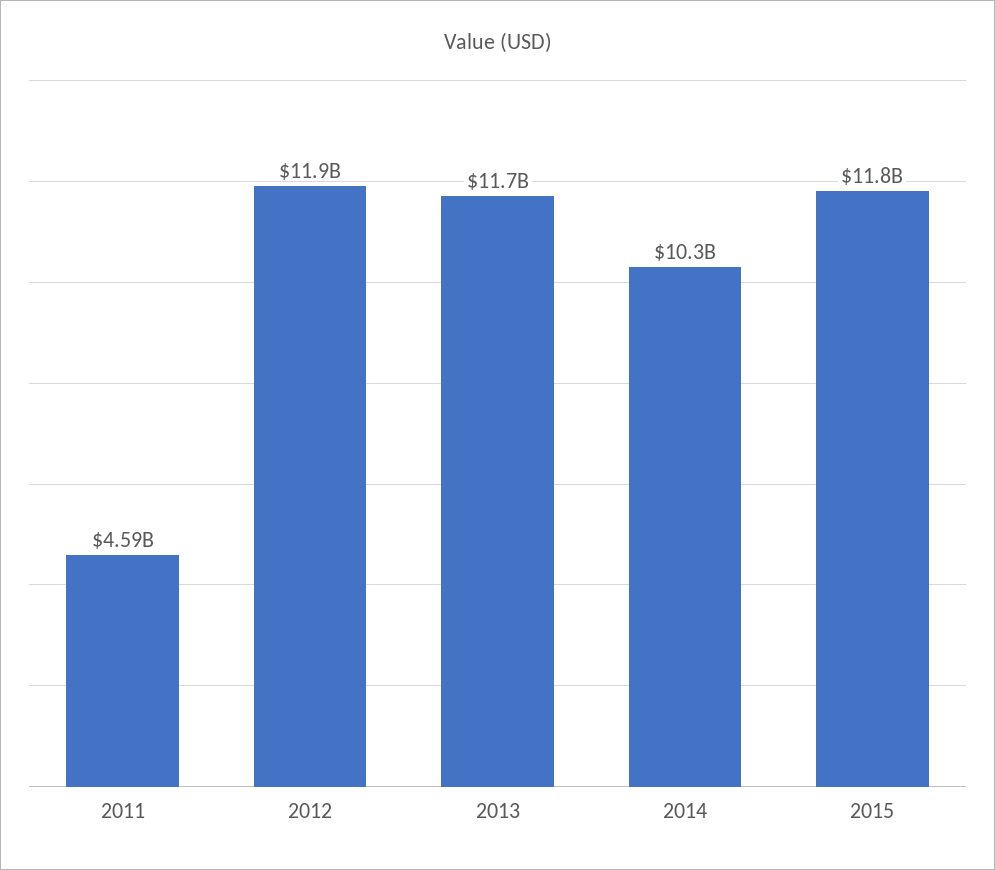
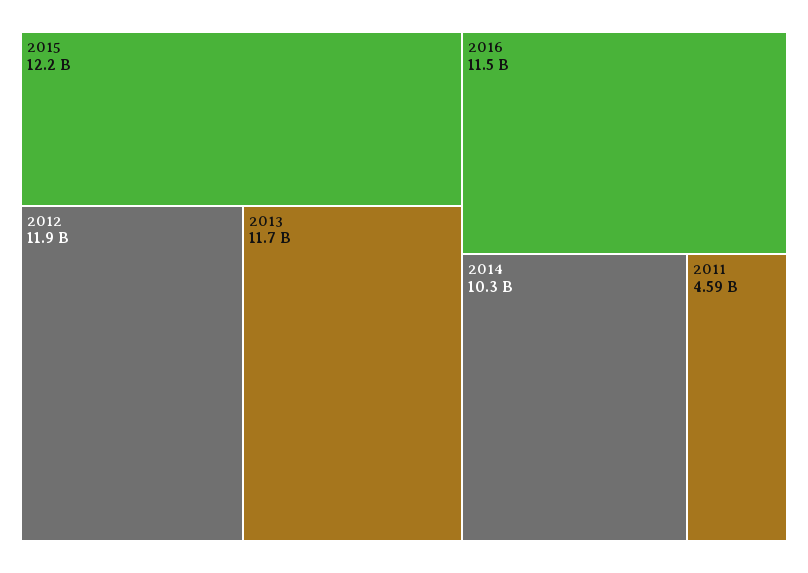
2015: 11800000000 -> 12200000000
2016: none -> 11500000000

